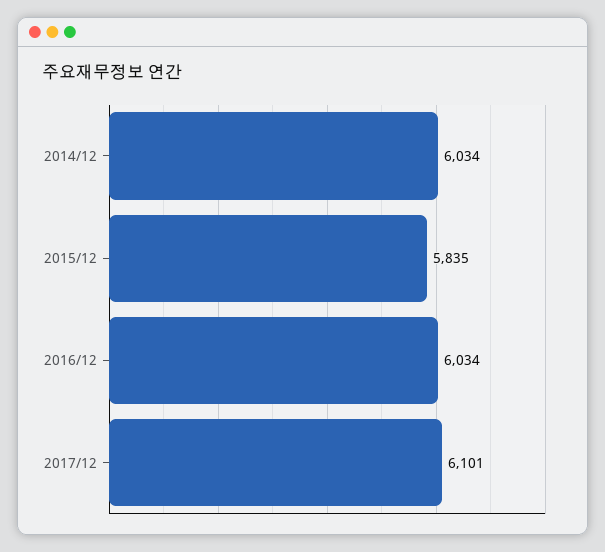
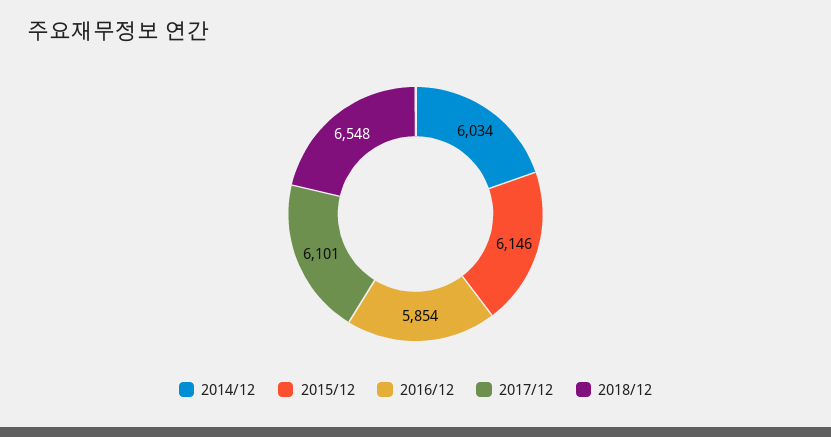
2015/12: 5835 -> 6146
2016/12: 6034 -> 5854
2018/12: none -> 6548

